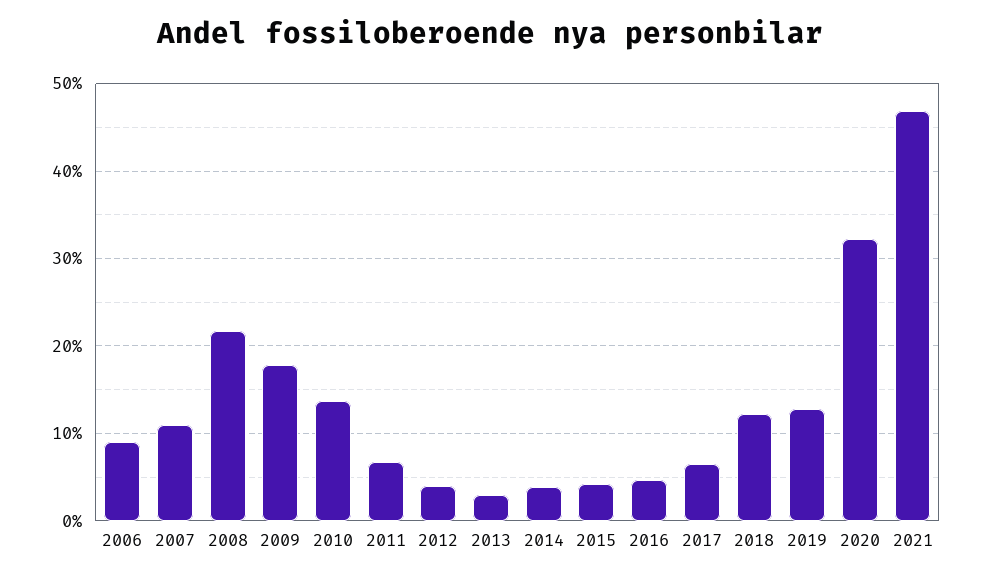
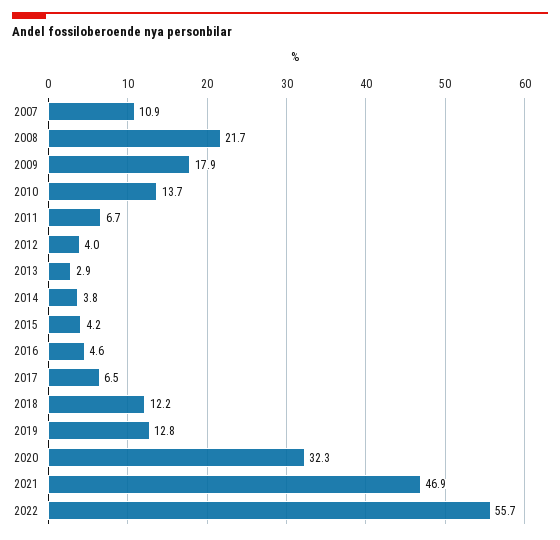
2006: 9 -> none
2022: none -> 55.7

